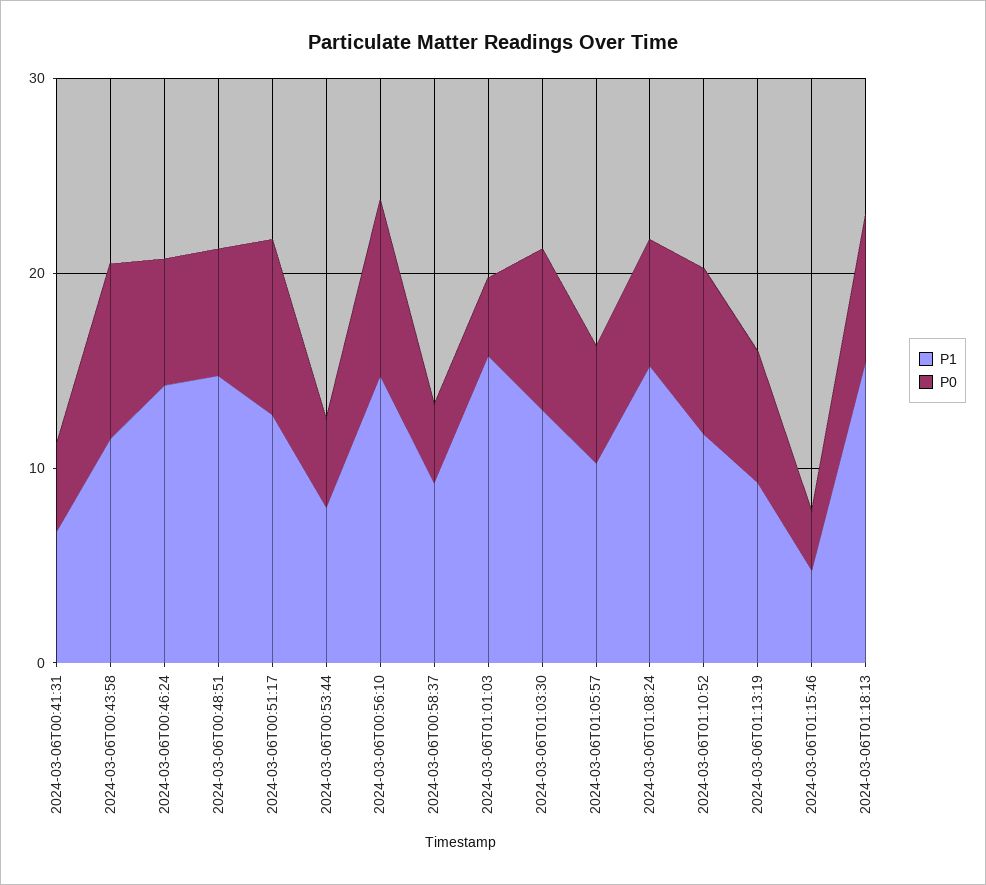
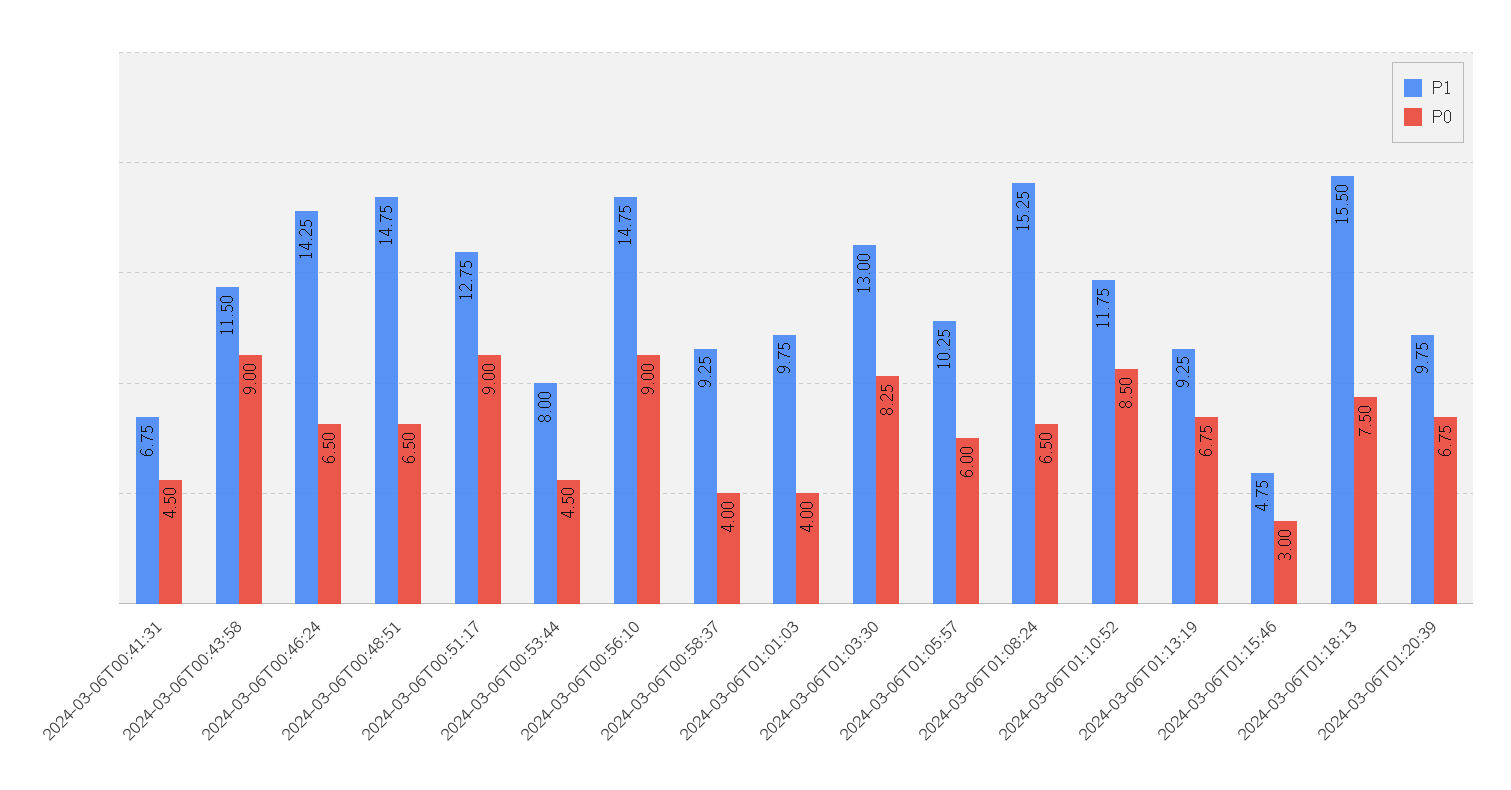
P1, 2024-03-06T01:01:03: 16 -> 9.75
P1, 2024-03-06T01:20:39: none -> 9.75
P0, 2024-03-06T01:20:39: none -> 6.75

